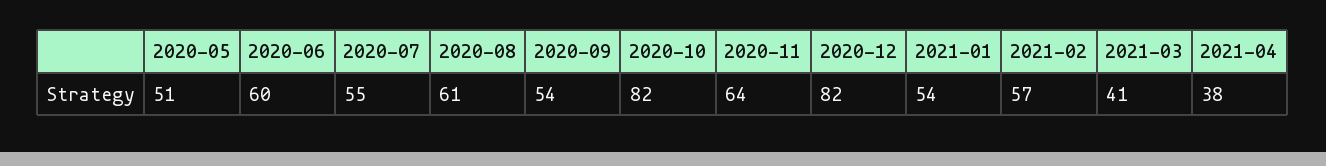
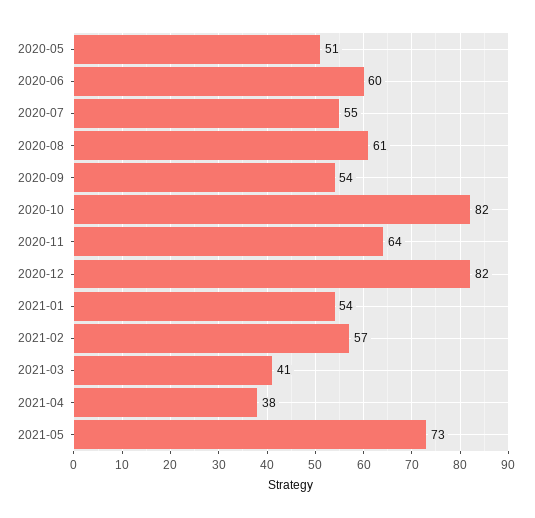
2021-05: none -> 73

